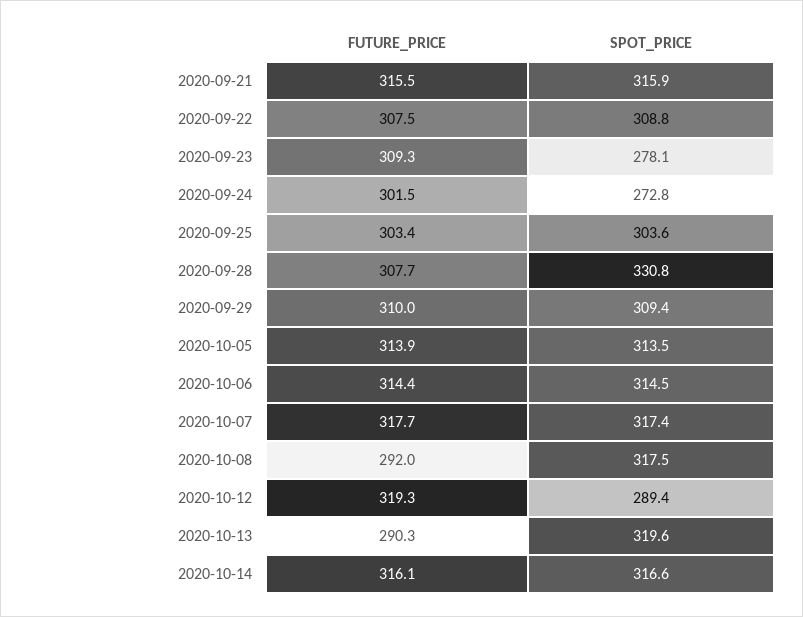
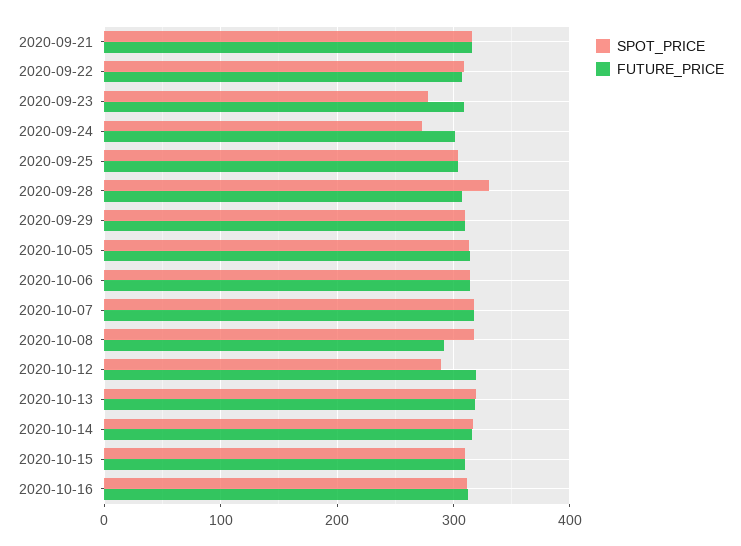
FUTURE_PRICE, 2020-10-13: 290.3 -> 320
SPOT_PRICE, 2020-10-15: none -> 310
FUTURE_PRICE, 2020-10-15: none -> 310
SPOT_PRICE, 2020-10-16: none -> 310
FUTURE_PRICE, 2020-10-16: none -> 310

